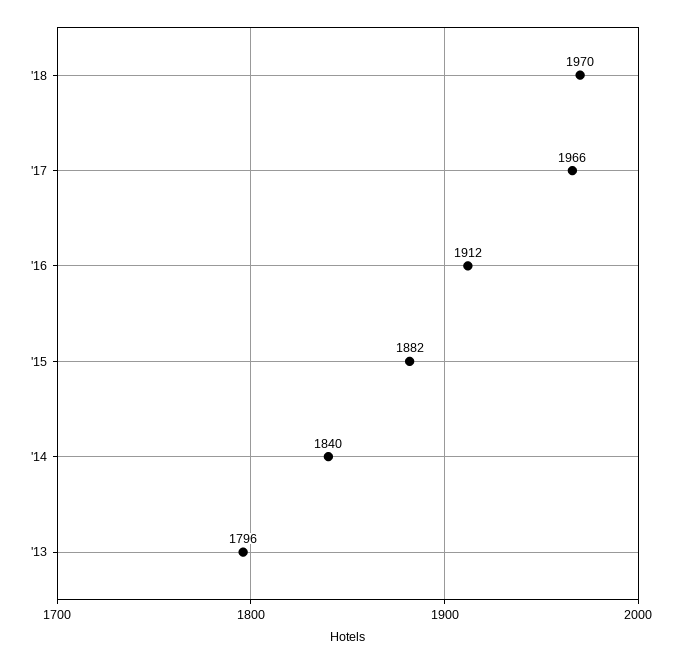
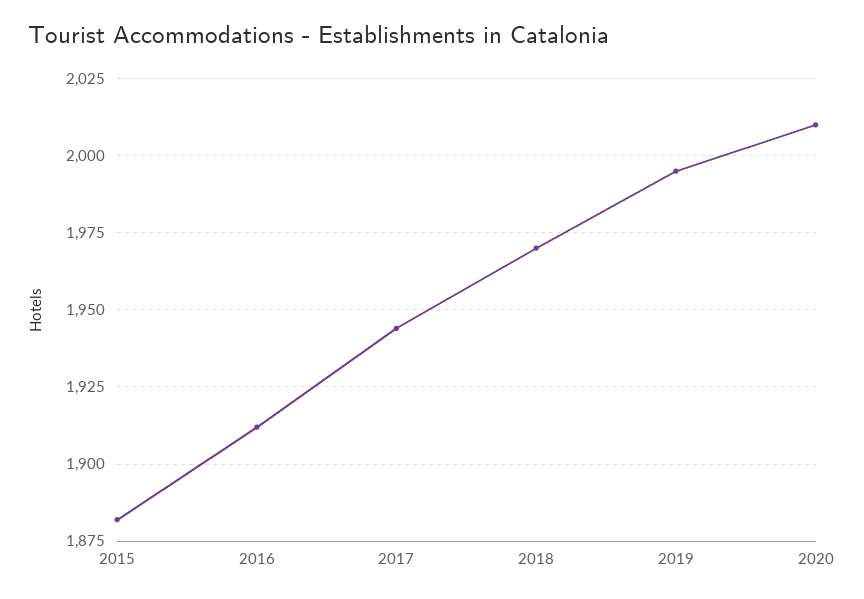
'17: 1966 -> 1945
'14: 1840 -> none
'13: 1796 -> none
2019: none -> 1995
2020: none -> 2010

